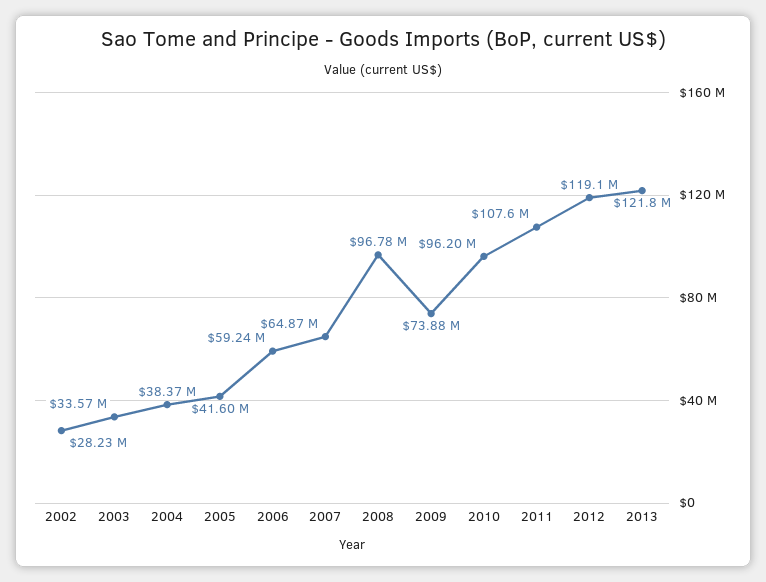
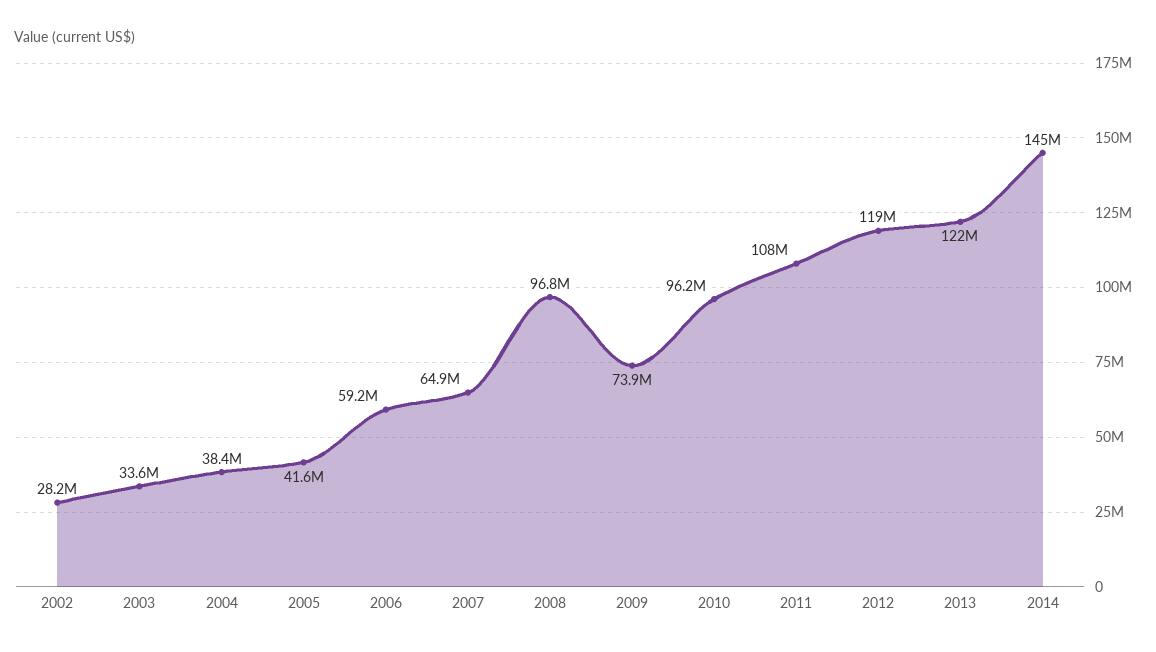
2014: none -> 145000000

